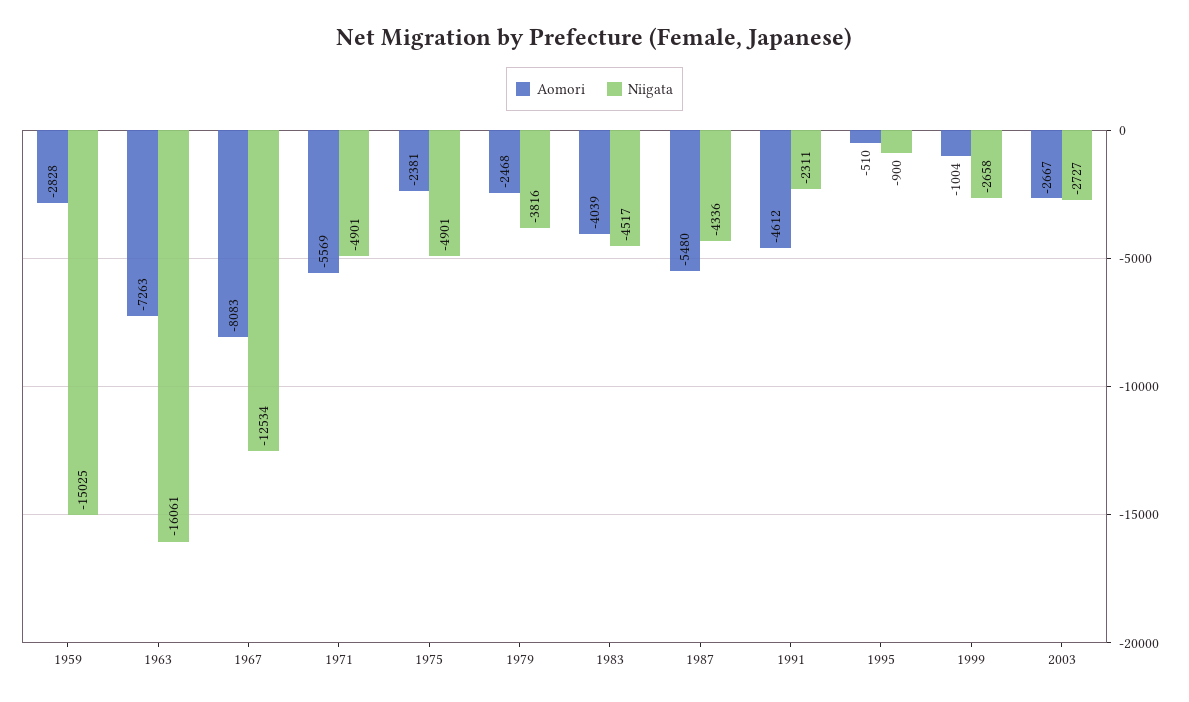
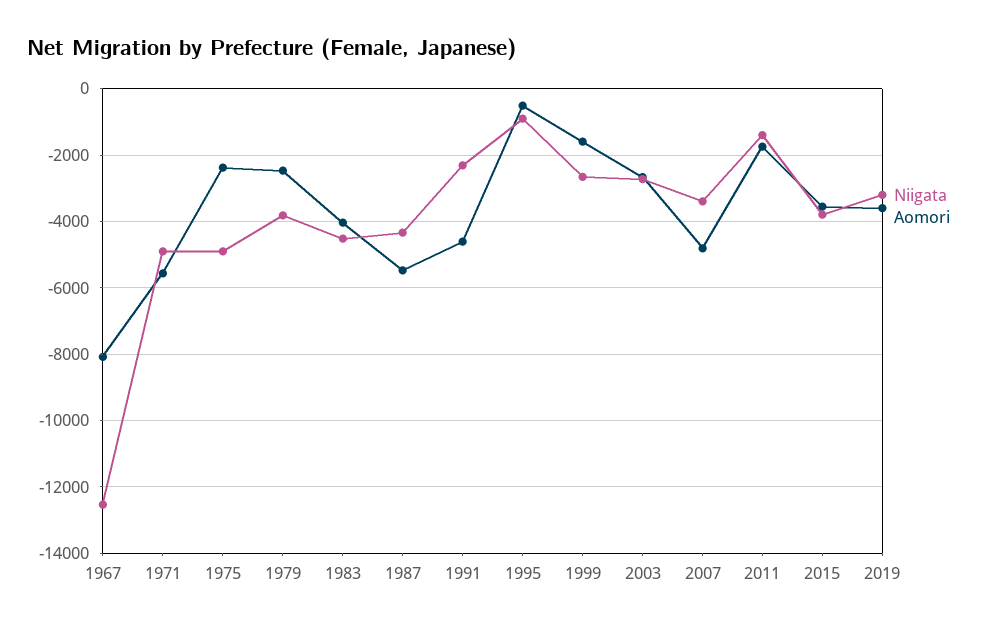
Aomori, 1959: -2828 -> none
Niigata, 1959: -15025 -> none
Aomori, 1963: -7263 -> none
Niigata, 1963: -16061 -> none
Aomori, 1999: -1004 -> -1600
Niigata, 2007: none -> -3400
Aomori, 2007: none -> -4800
Niigata, 2011: none -> -1400
Aomori, 2011: none -> -1800
Niigata, 2015: none -> -3800
Aomori, 2015: none -> -3600
Niigata, 2019: none -> -3200
Aomori, 2019: none -> -3600

